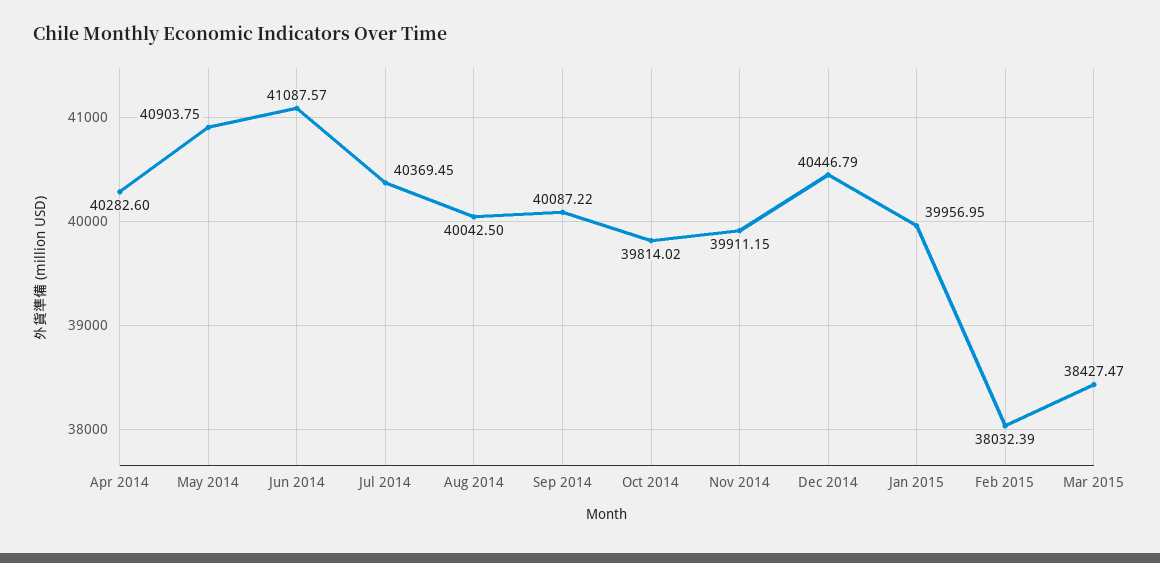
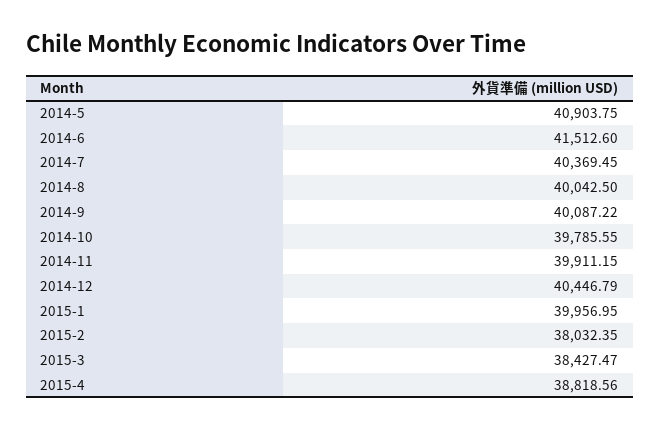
Apr 2014: 40282.6 -> none
Jun 2014: 41087.57 -> 41512.6
Oct 2014: 39814.02 -> 39785.55
Feb 2015: 38032.39 -> 38032.35
2015-4: none -> 38818.56

